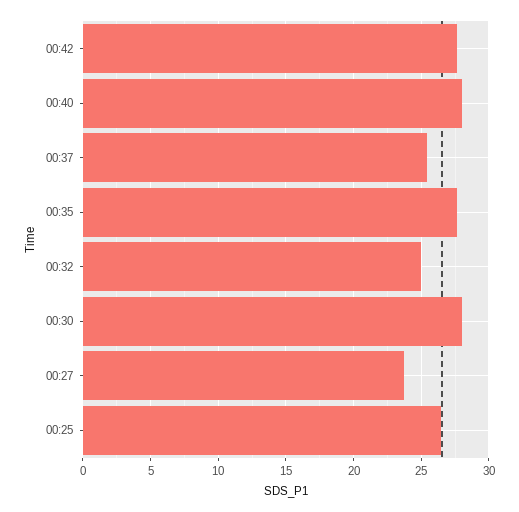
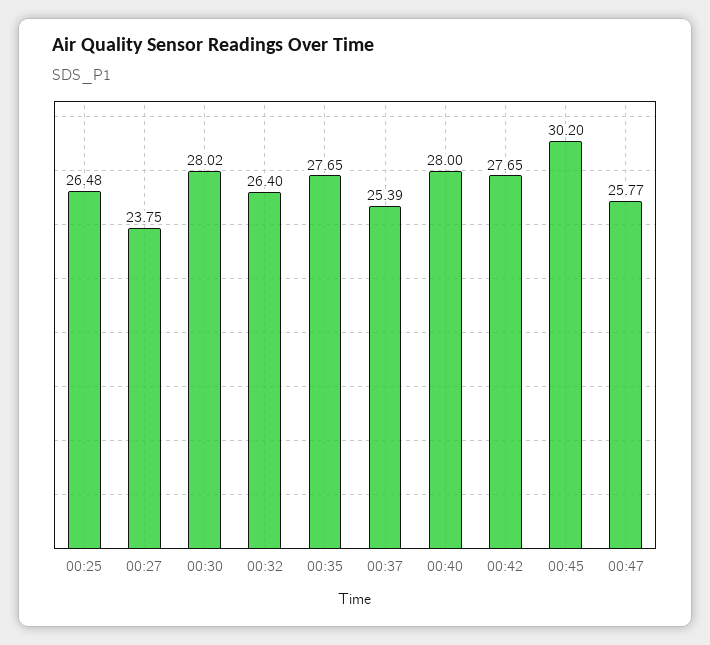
00:32: 25 -> 26.4
00:45: none -> 30.2
00:47: none -> 25.77

